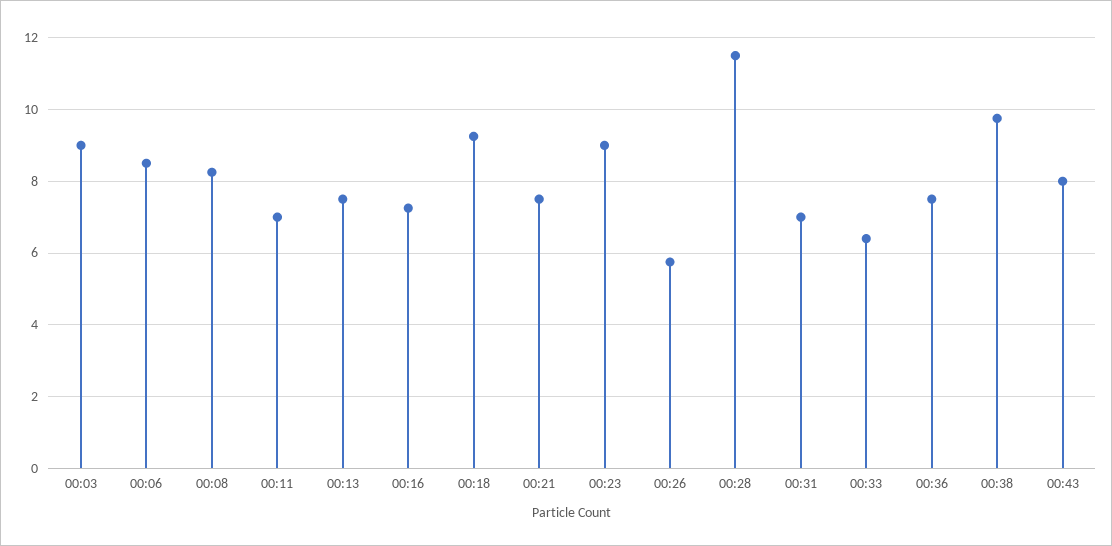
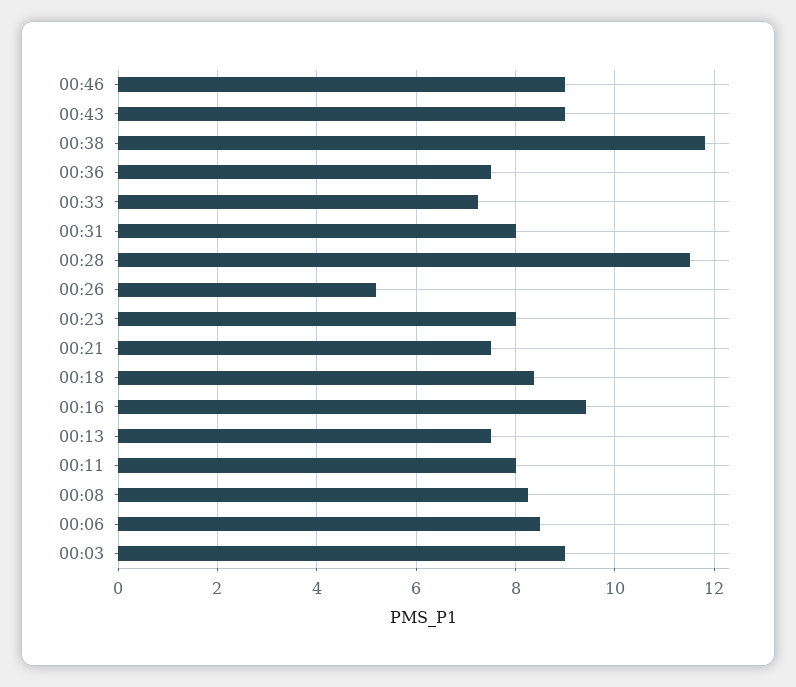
00:11: 7 -> 8
00:16: 7.2 -> 9.4
00:18: 9.2 -> 8.4
00:23: 9 -> 8
00:26: 5.8 -> 5.2
00:31: 7 -> 8
00:33: 6.4 -> 7.2
00:38: 9.8 -> 11.8
00:43: 8 -> 9
00:46: none -> 9

